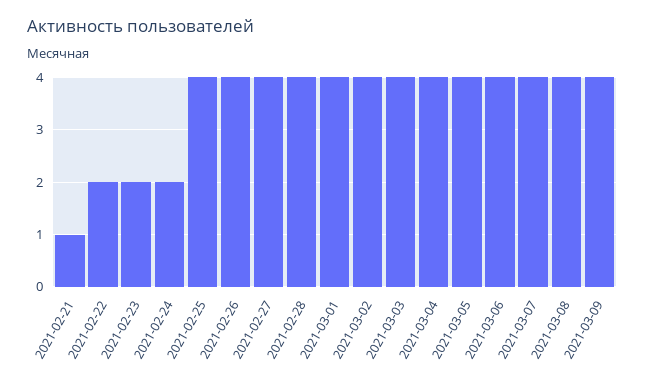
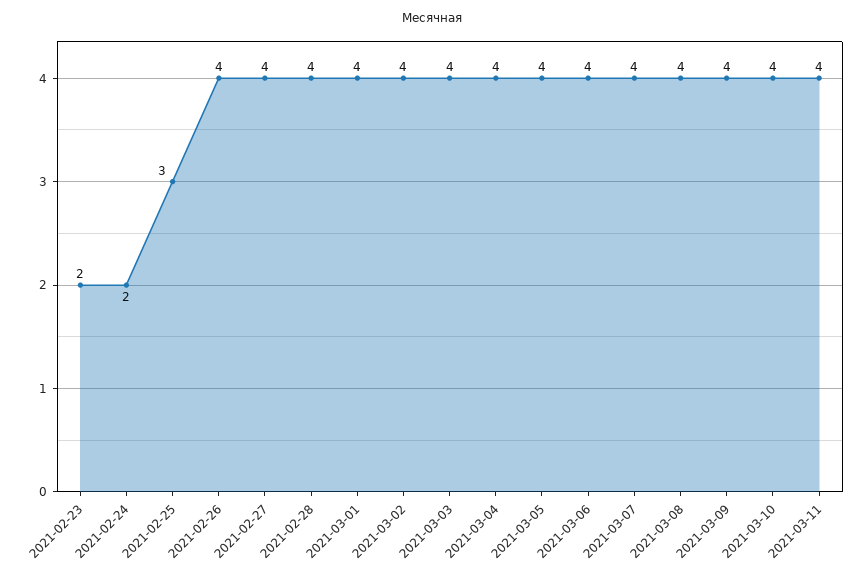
2021-02-21: 1 -> none
2021-02-22: 2 -> none
2021-02-25: 4 -> 3
2021-03-10: none -> 4
2021-03-11: none -> 4

